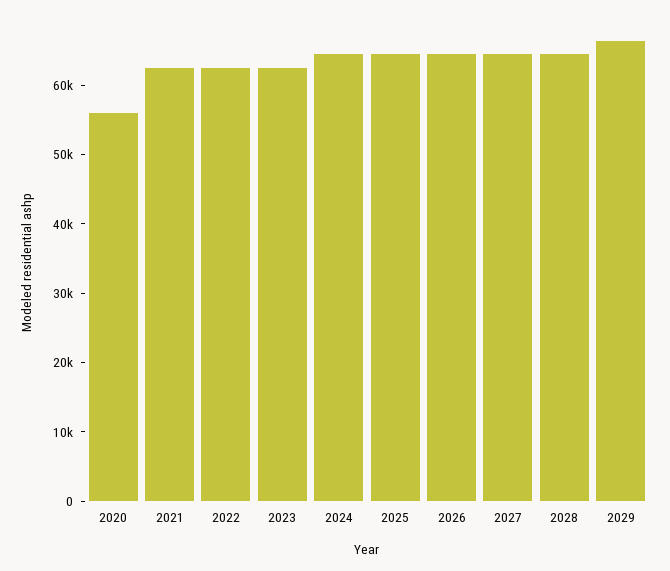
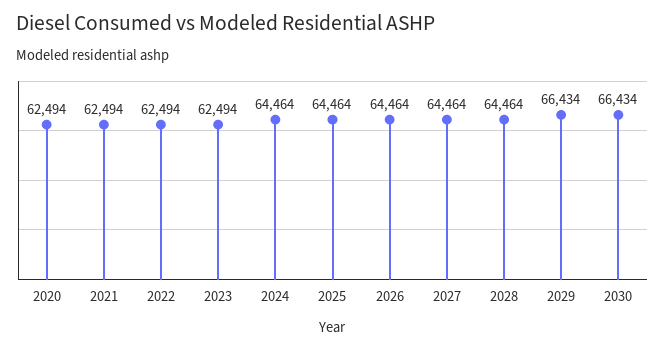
2020: 56000 -> 62494
2030: none -> 66434

